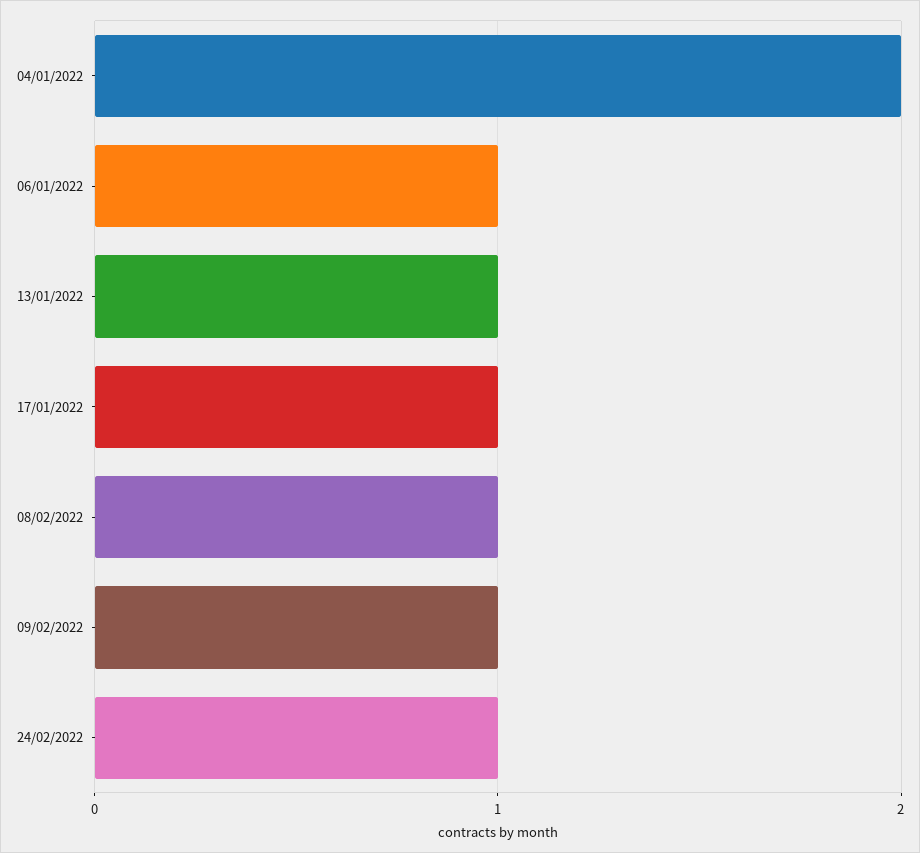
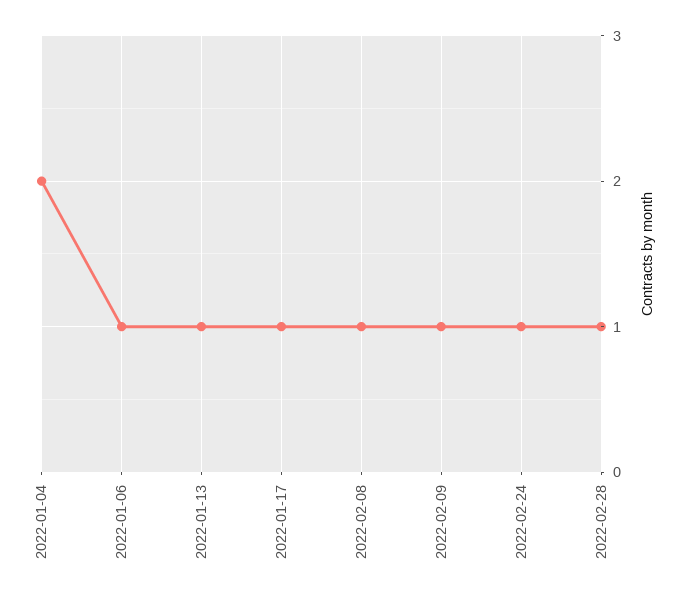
2022-02-28: none -> 1

